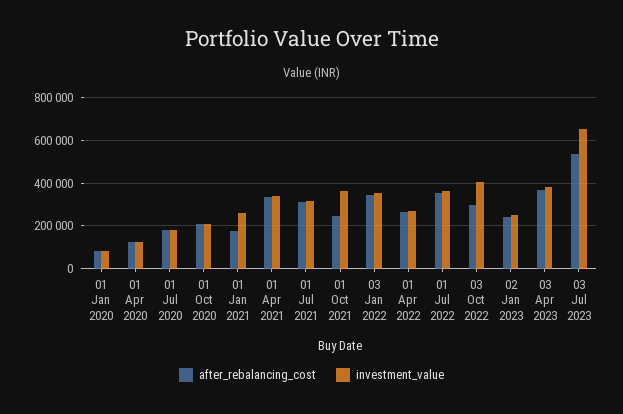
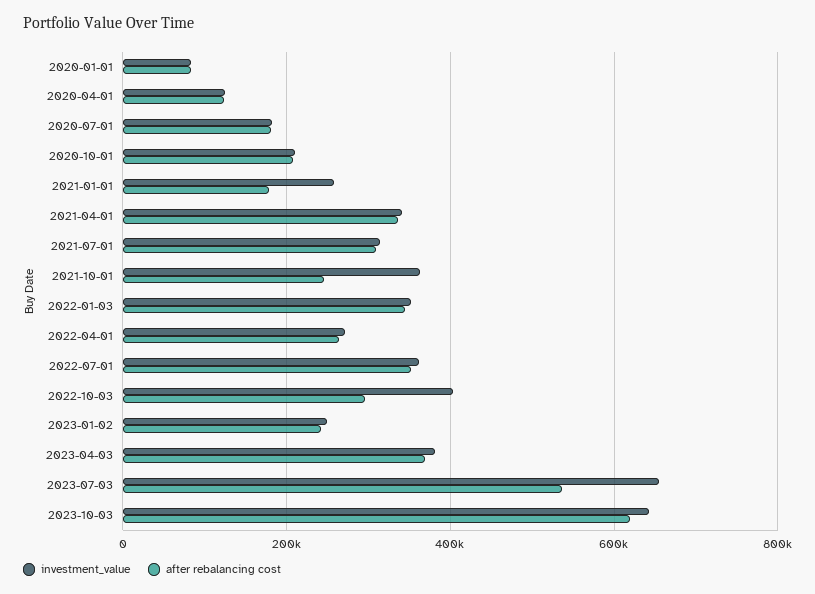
investment_value, 2023-10-03: none -> 640000
after_rebalancing_cost, 2023-10-03: none -> 620000

